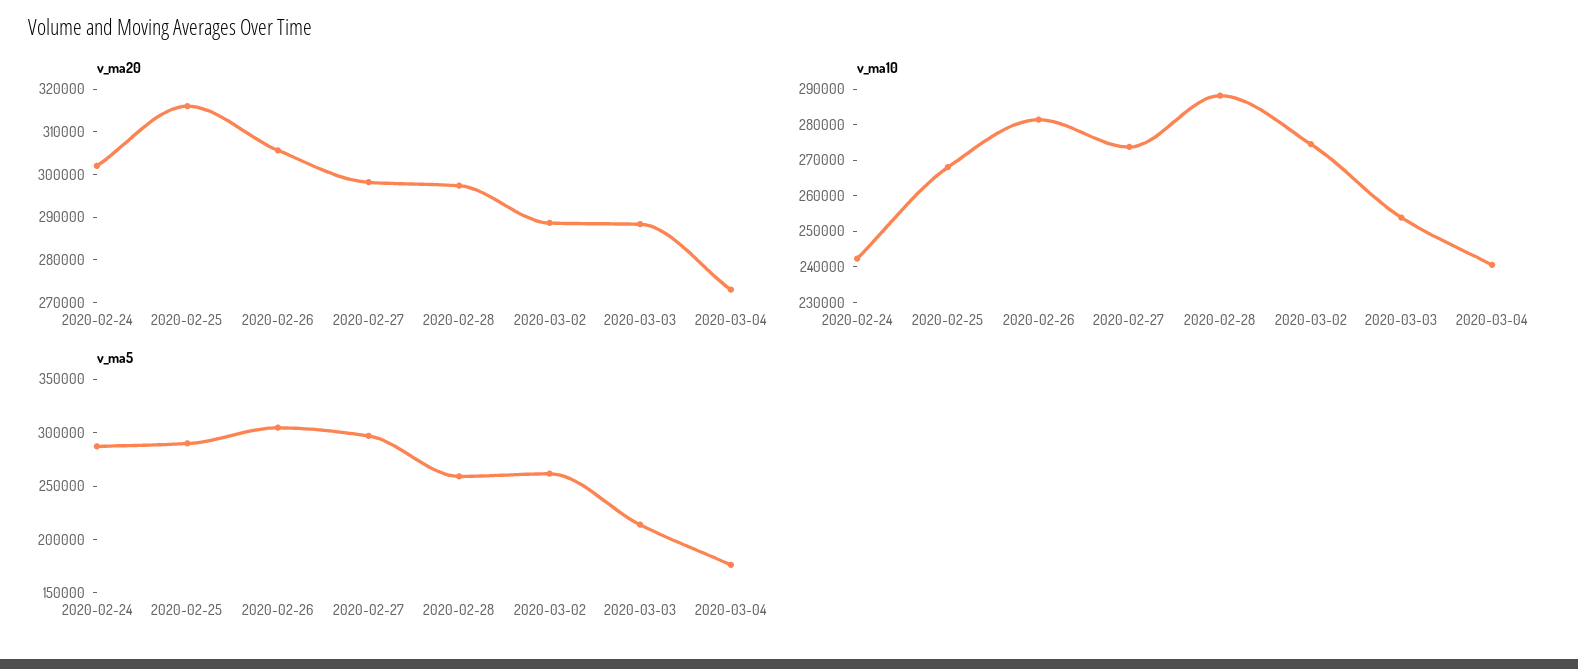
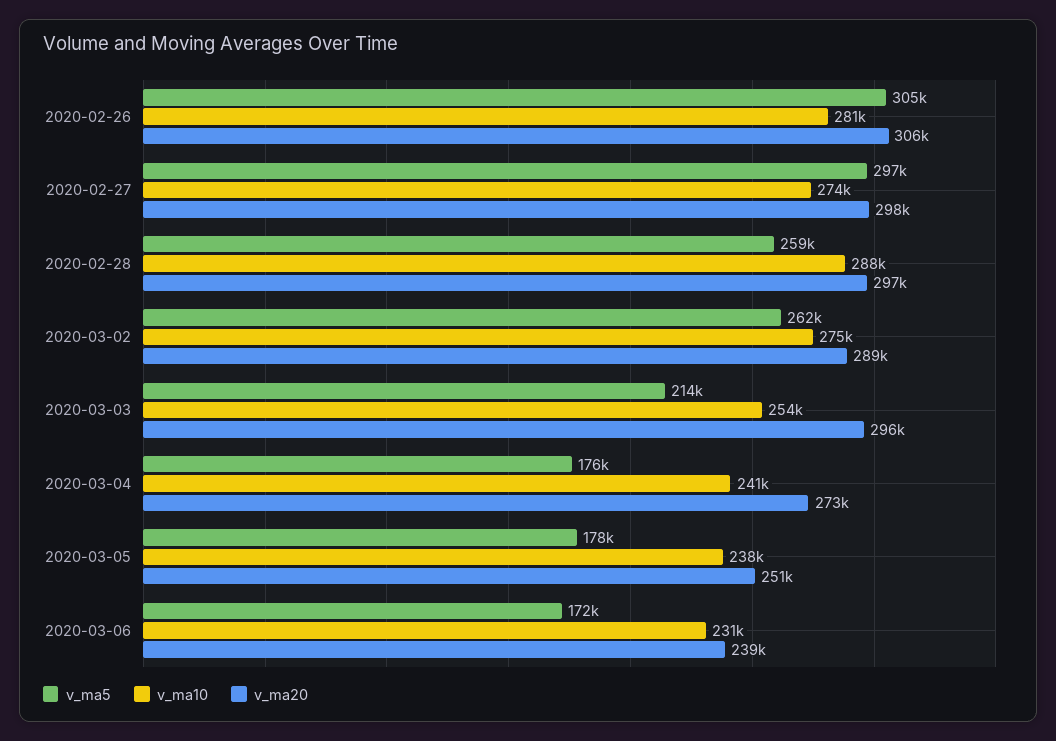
v_ma20, 2020-02-24: 302000 -> none
v_ma20, 2020-02-25: 316000 -> none
v_ma20, 2020-03-03: 288000 -> 296000
v_ma10, 2020-02-24: 242500 -> none
v_ma10, 2020-02-25: 267500 -> none
v_ma5, 2020-02-24: 290000 -> none
v_ma5, 2020-02-25: 290000 -> none
v_ma5, 2020-03-05: none -> 178000
v_ma10, 2020-03-05: none -> 238000
v_ma20, 2020-03-05: none -> 251000
v_ma5, 2020-03-06: none -> 172000
v_ma10, 2020-03-06: none -> 231000
v_ma20, 2020-03-06: none -> 239000

